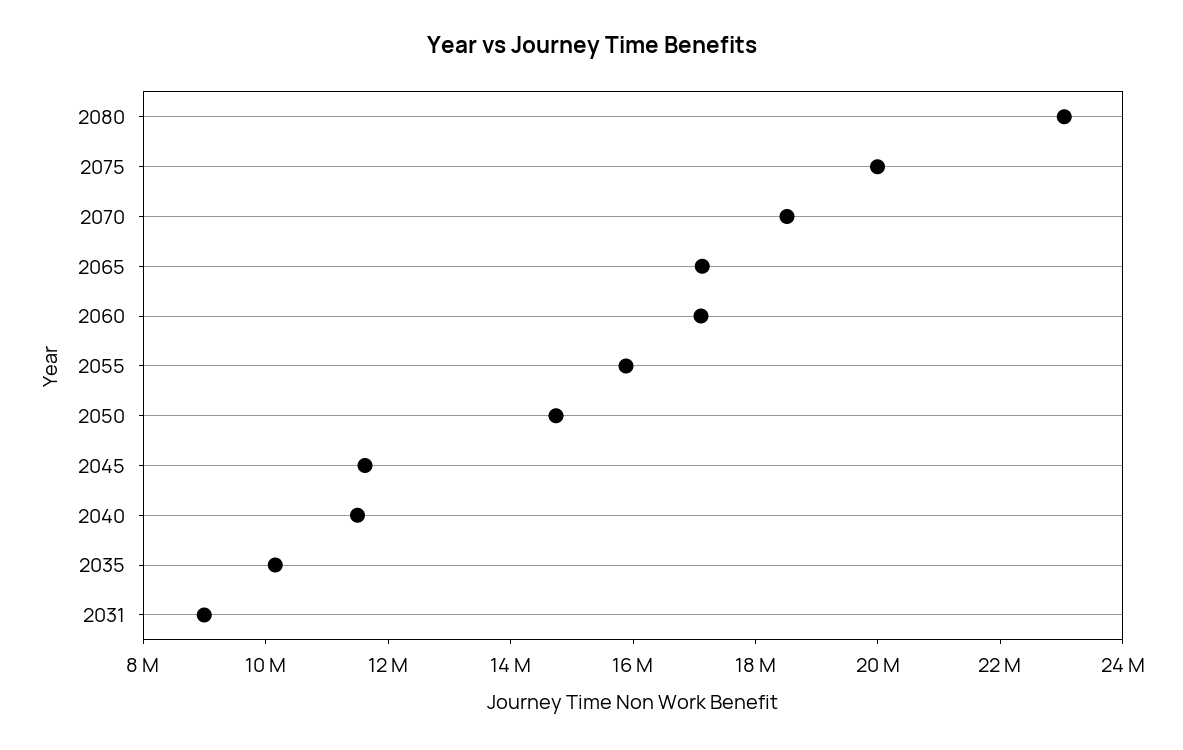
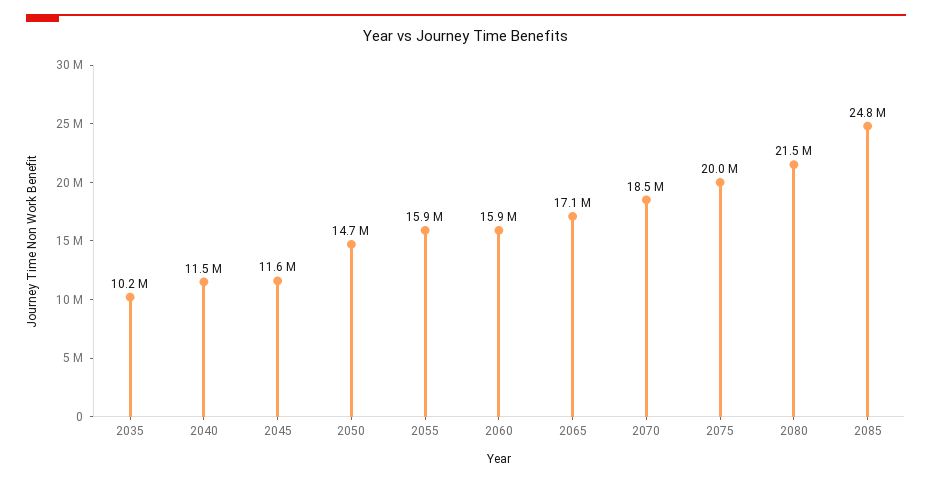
2080: 23000000 -> 21500000
2060: 17000000 -> 15900000
2031: 9000000 -> none
2085: none -> 24800000

